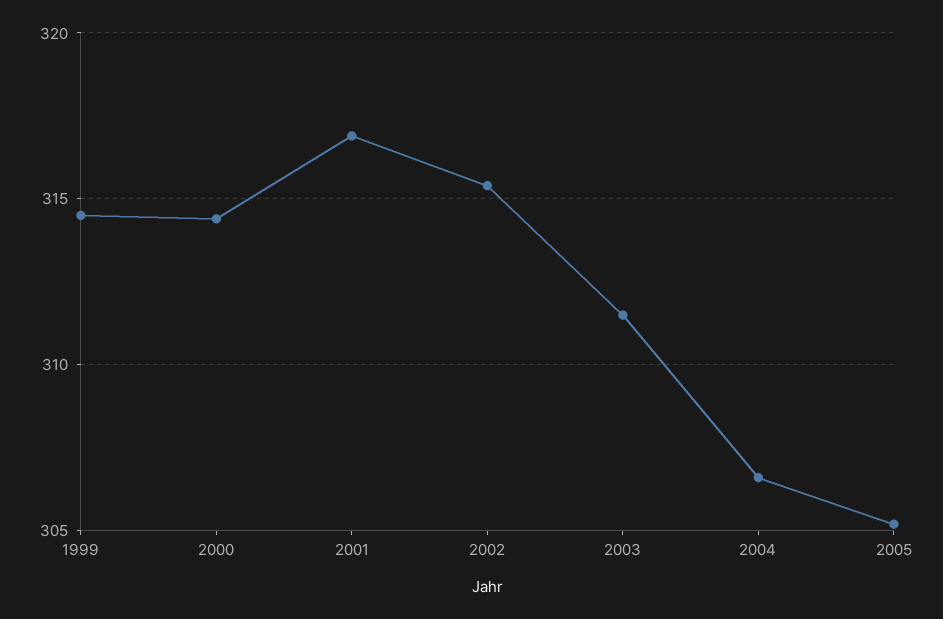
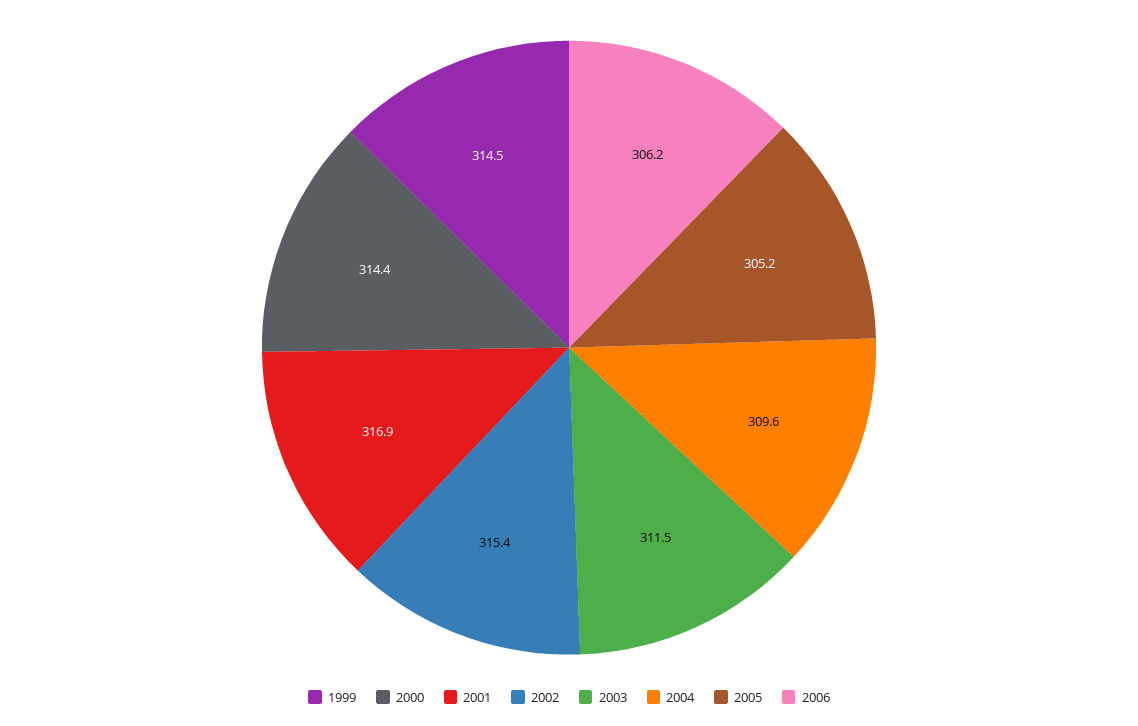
2004: 306.5 -> 309.6
2006: none -> 306.2

